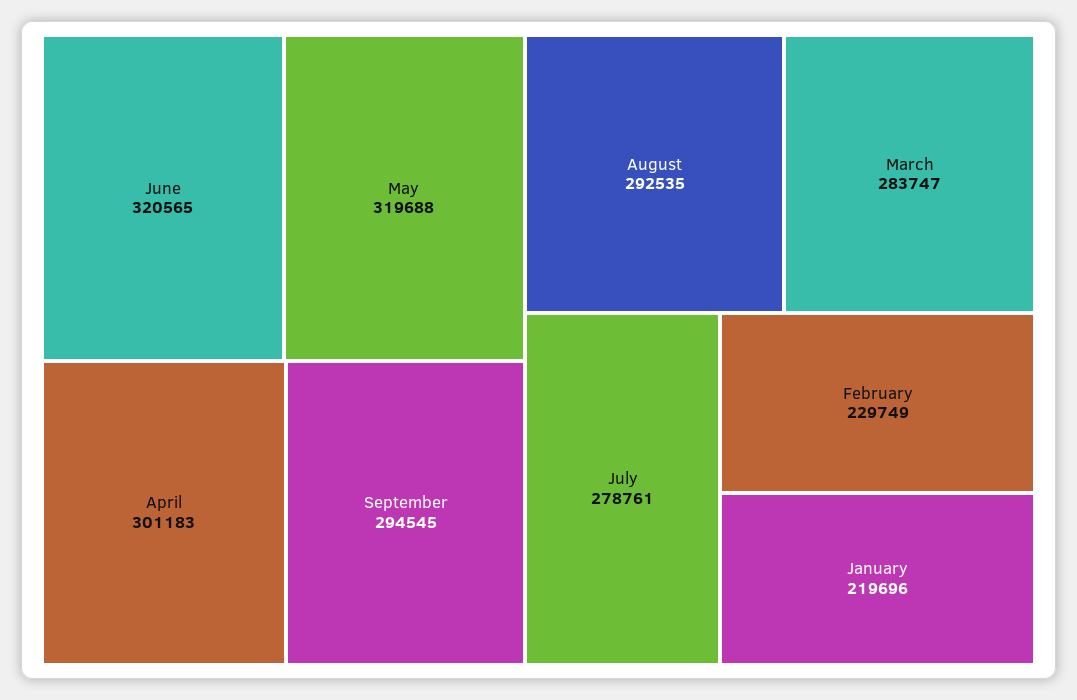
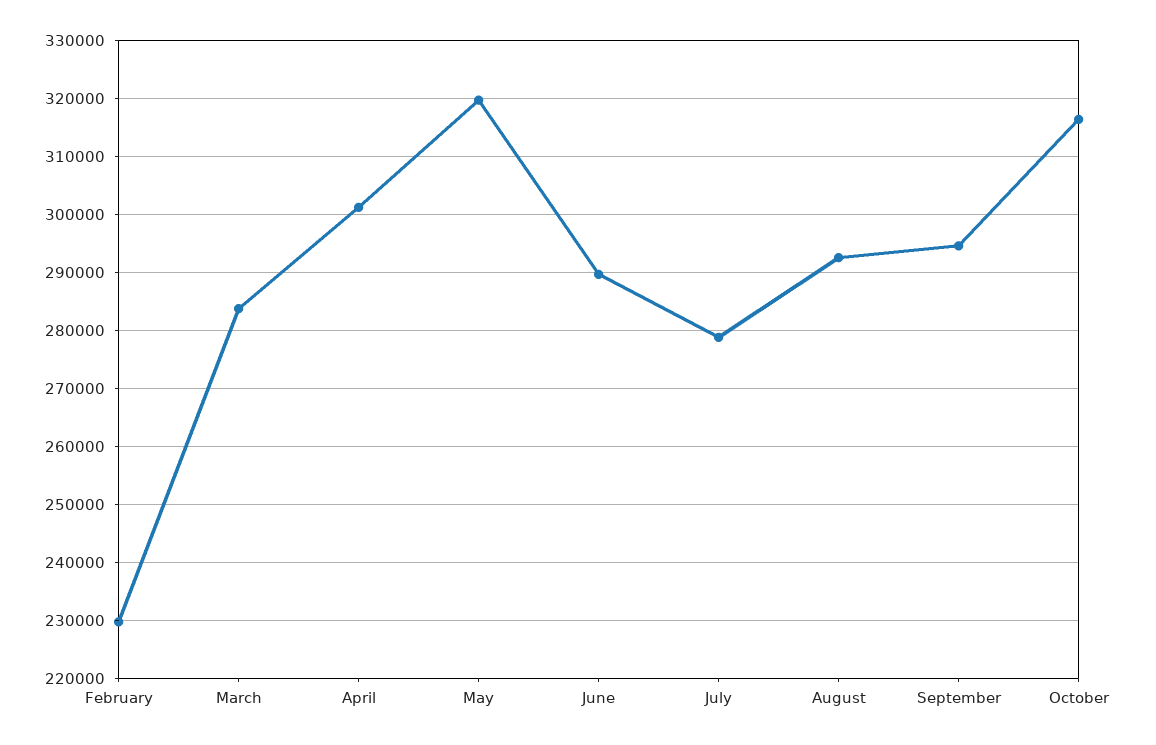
June: 320565 -> 290000
January: 219696 -> none
October: none -> 316000

